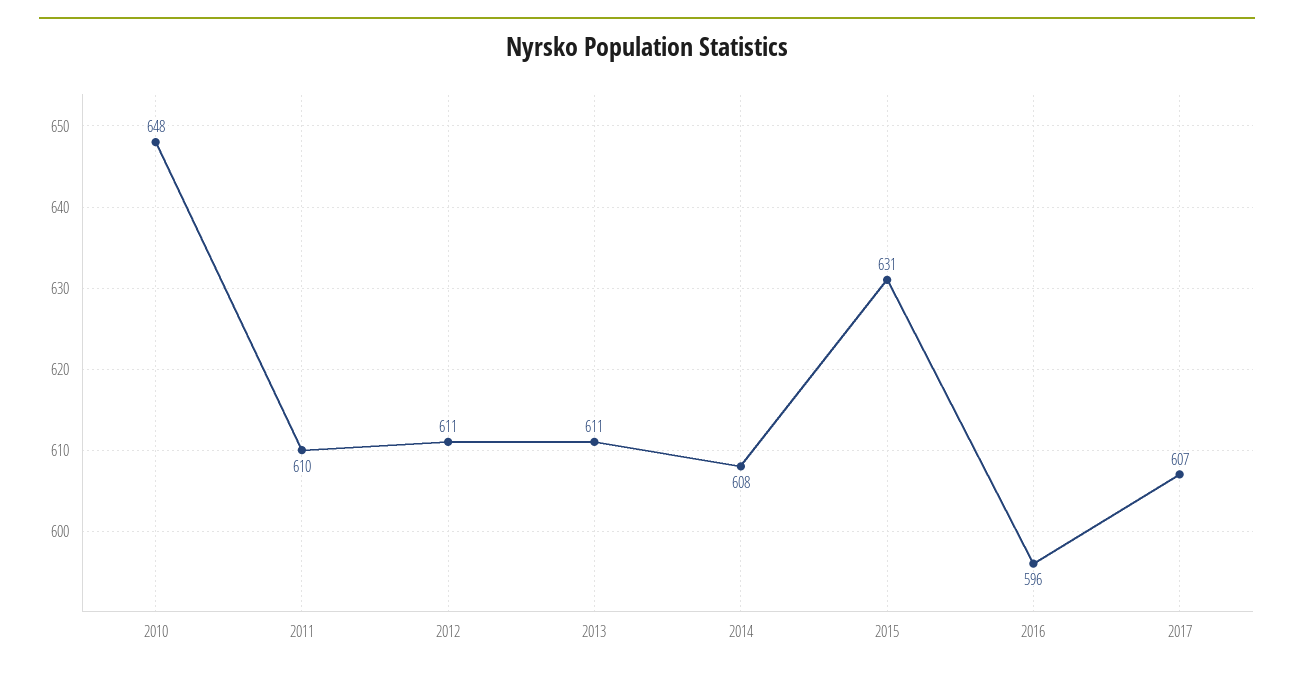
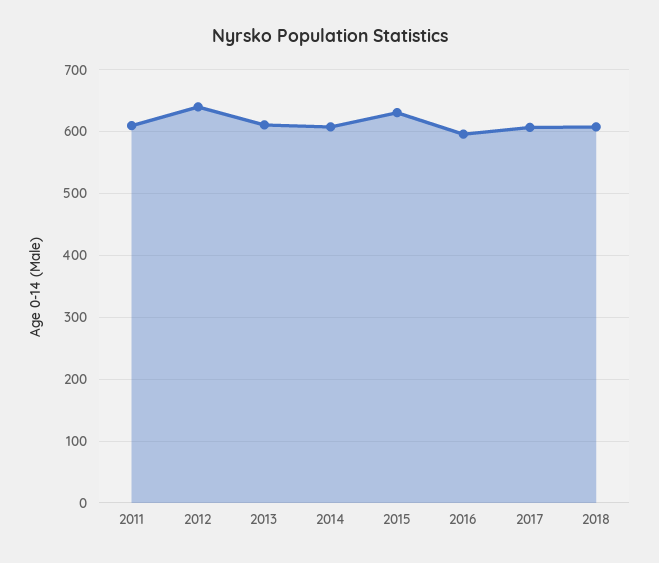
2010: 648 -> none
2012: 611 -> 640
2018: none -> 610

